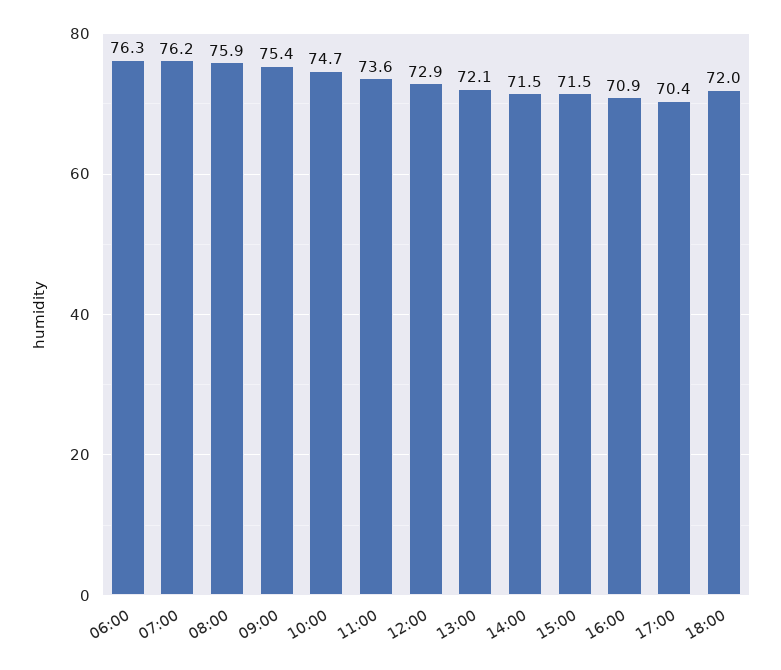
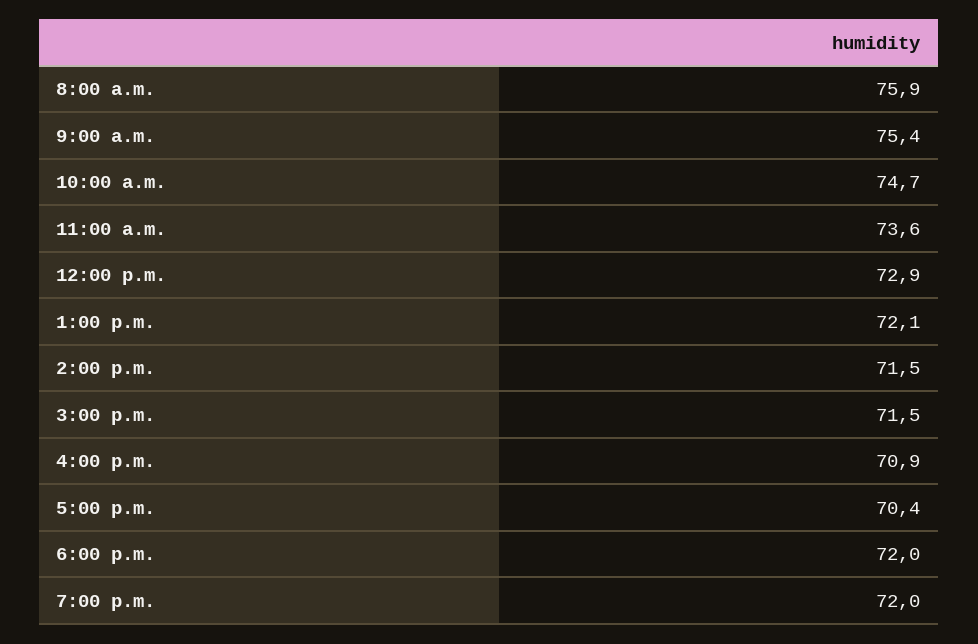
06:00: 76.3 -> none
07:00: 76.2 -> none
7:00 p.m.: none -> 72

